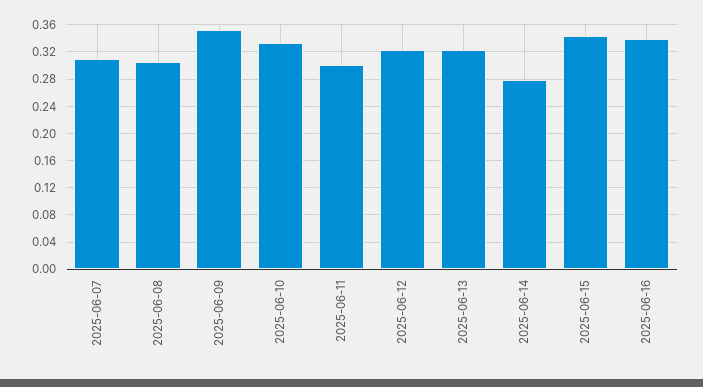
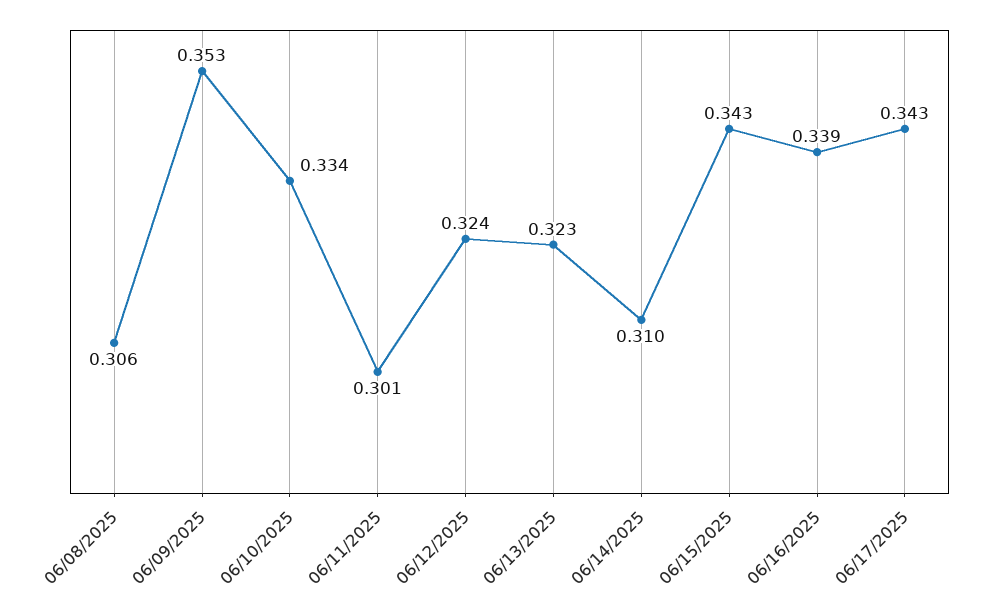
2025-06-07: 0.31 -> none
2025-06-14: 0.28 -> 0.31
06/17/2025: none -> 0.343

